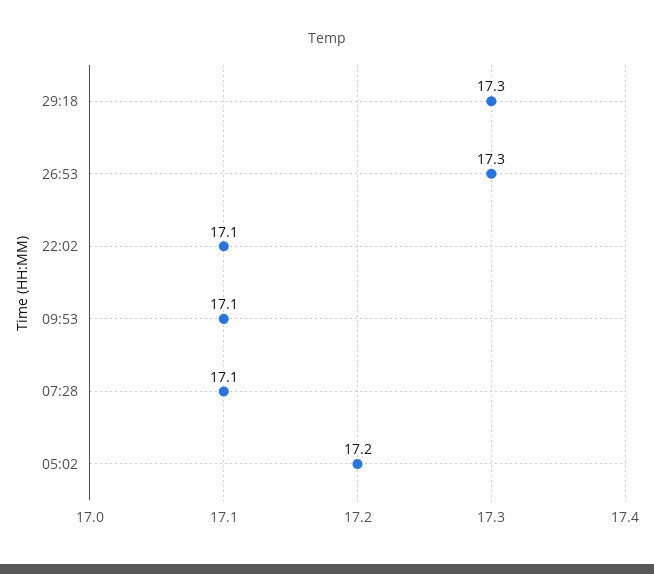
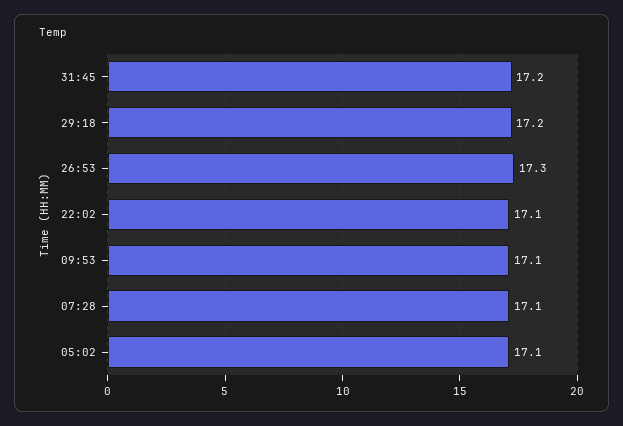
29:18: 17.3 -> 17.2
05:02: 17.2 -> 17.1
31:45: none -> 17.2

